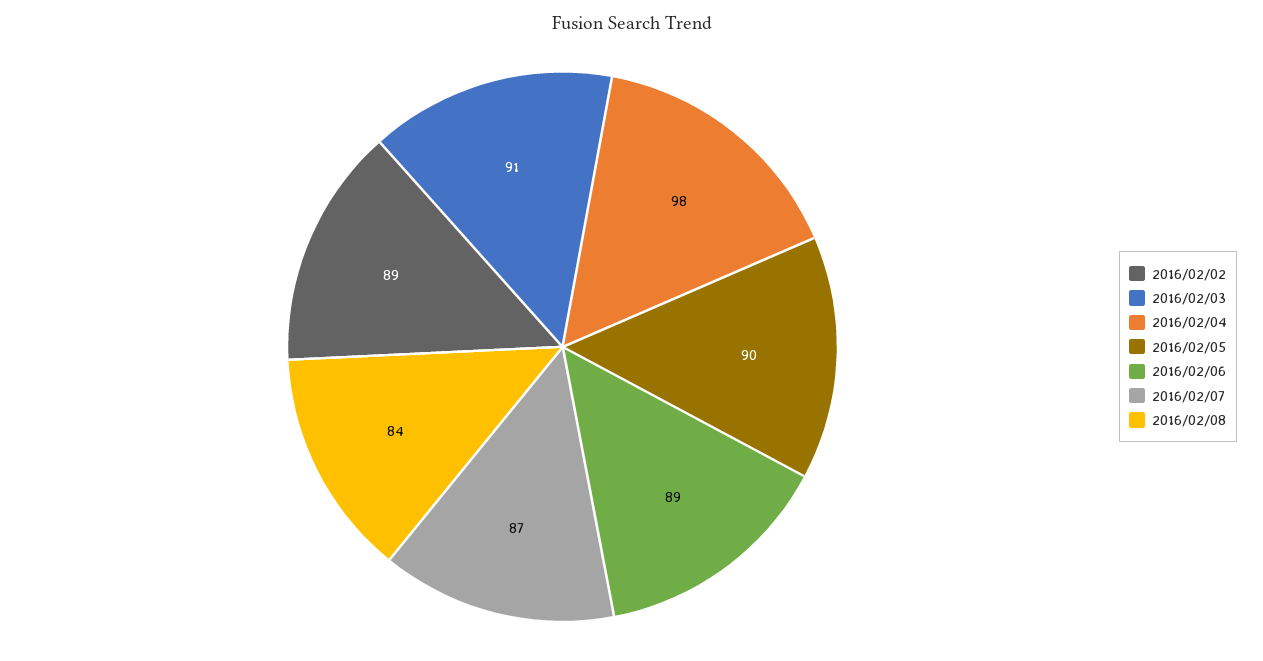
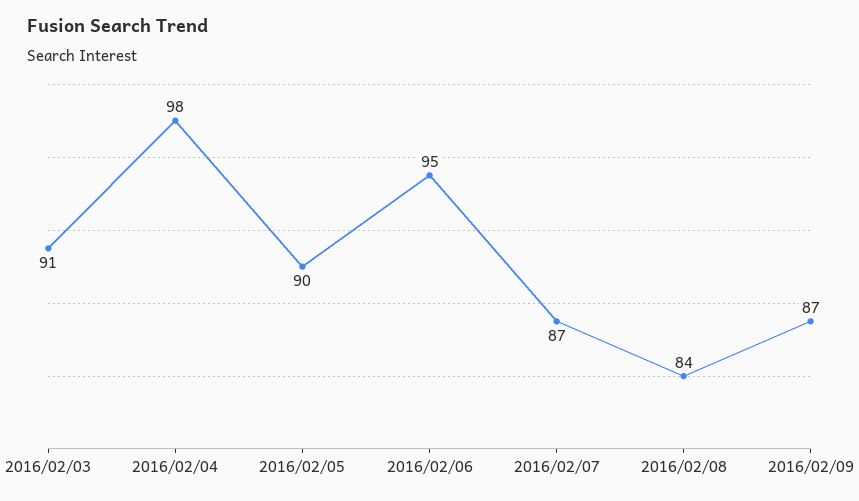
2016/02/02: 89 -> none
2016/02/06: 89 -> 95
2016/02/09: none -> 87

